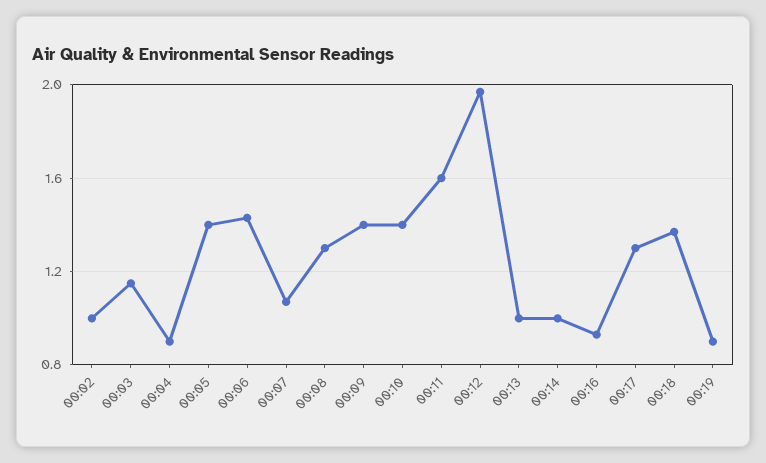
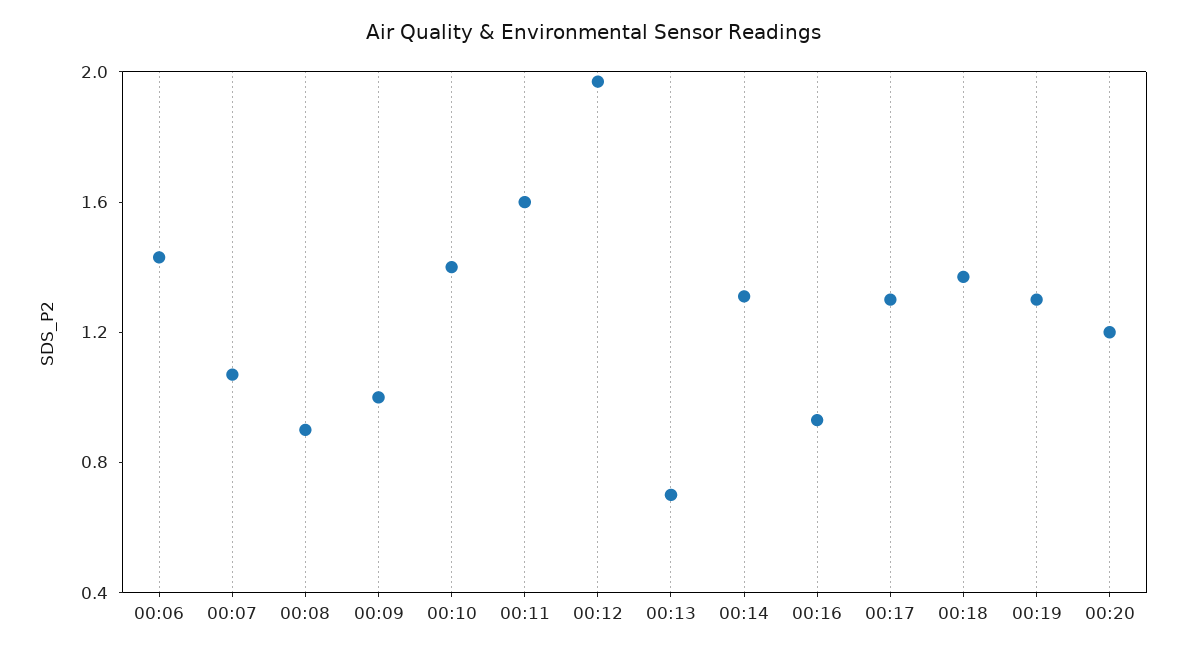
00:02: 1 -> none
00:03: 1.15 -> none
00:04: 0.9 -> none
00:05: 1.4 -> none
00:08: 1.3 -> 0.9
00:09: 1.4 -> 1
00:13: 1 -> 0.7
00:14: 1 -> 1.3
00:19: 0.9 -> 1.3
00:20: none -> 1.2

